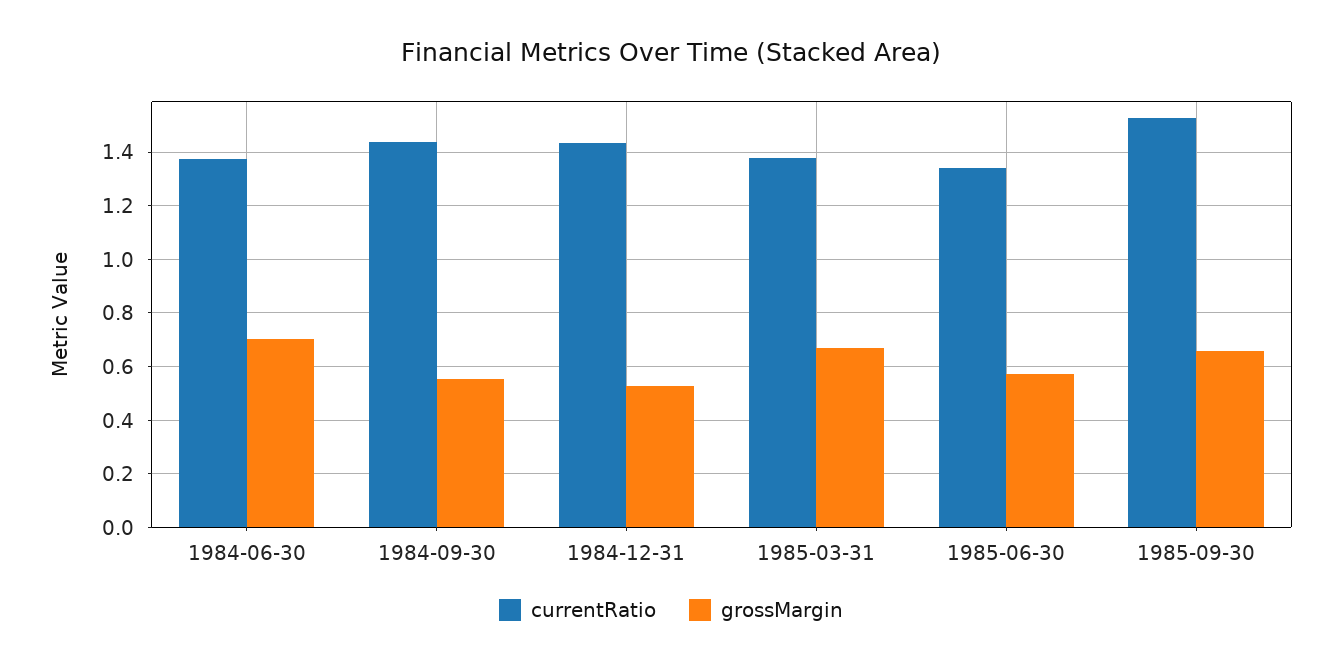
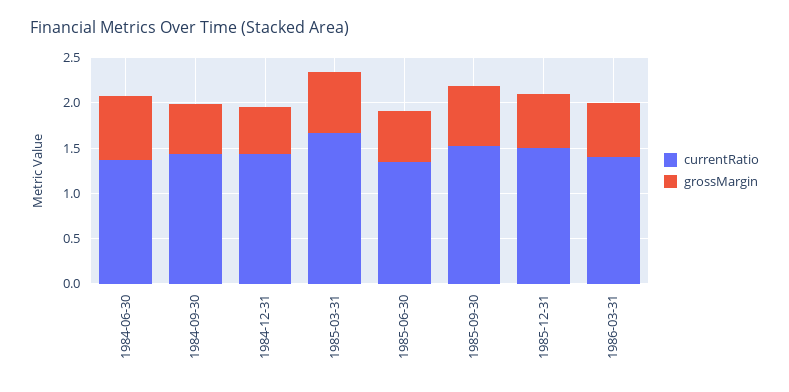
currentRatio, 1985-03-31: 1.375 -> 1.7
currentRatio, 1985-12-31: none -> 1.5
grossMargin, 1985-12-31: none -> 0.6
currentRatio, 1986-03-31: none -> 1.4
grossMargin, 1986-03-31: none -> 0.6

